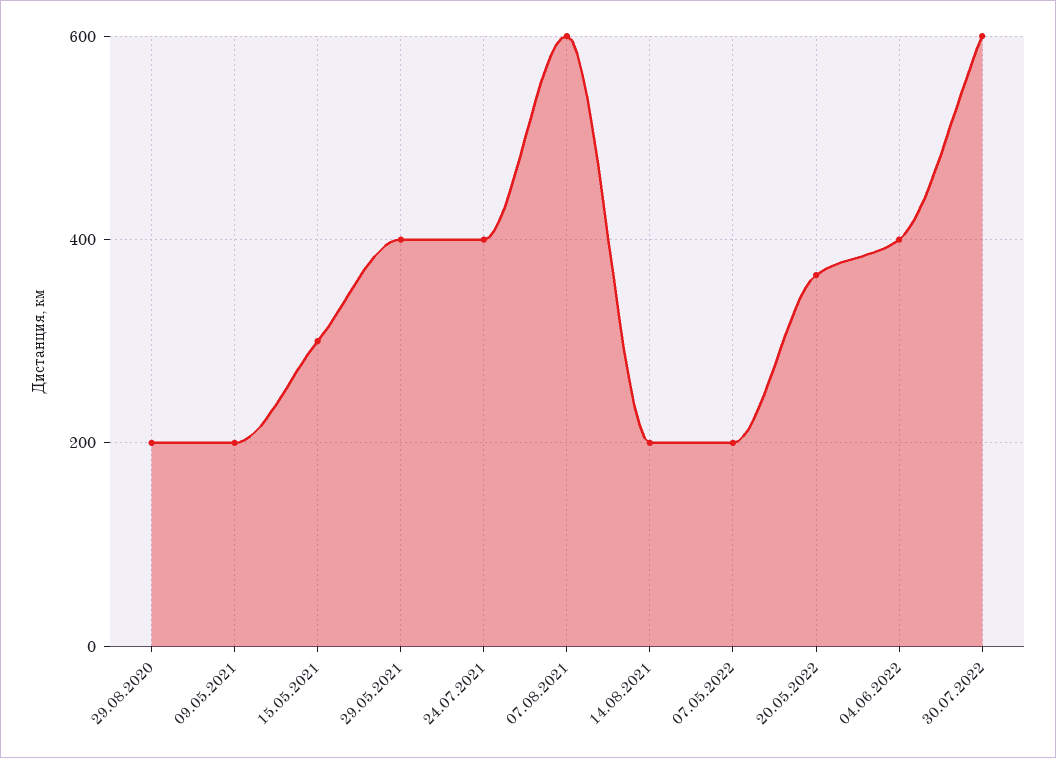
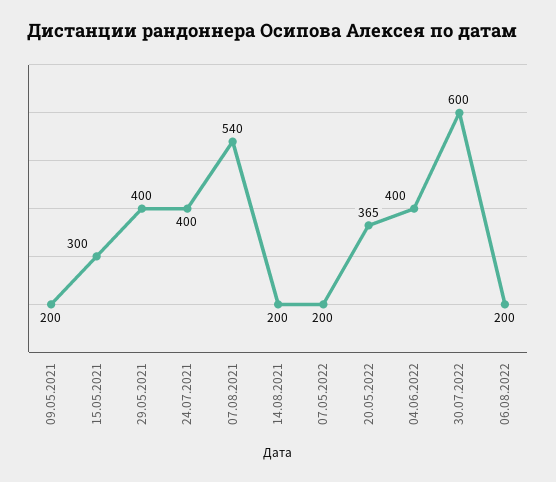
29.08.2020: 200 -> none
07.08.2021: 600 -> 540
06.08.2022: none -> 200

